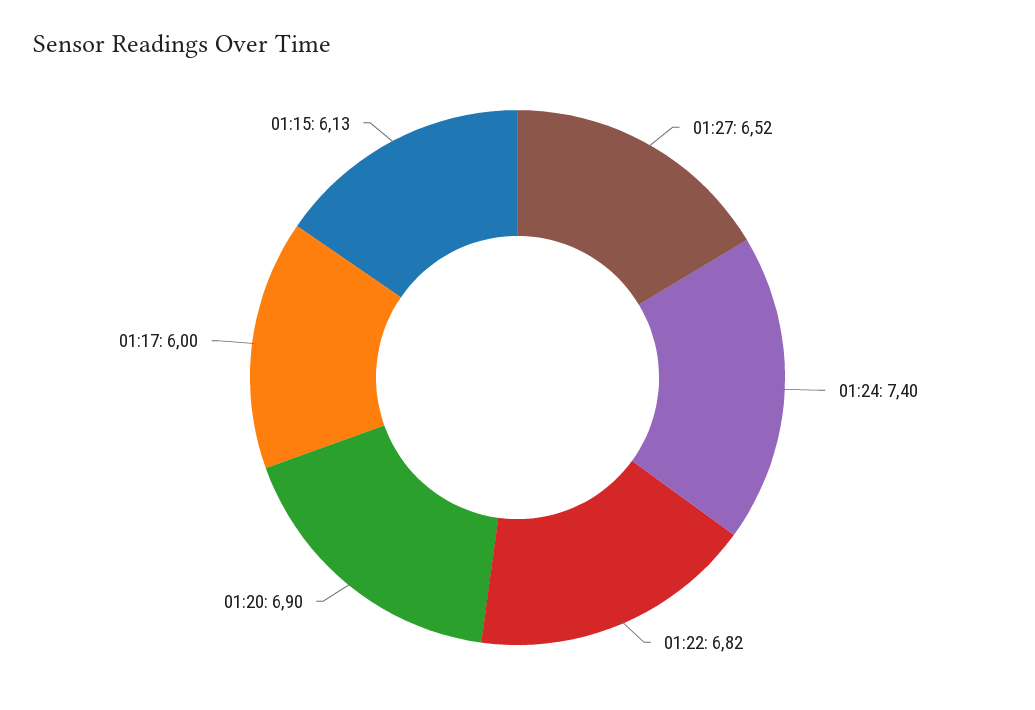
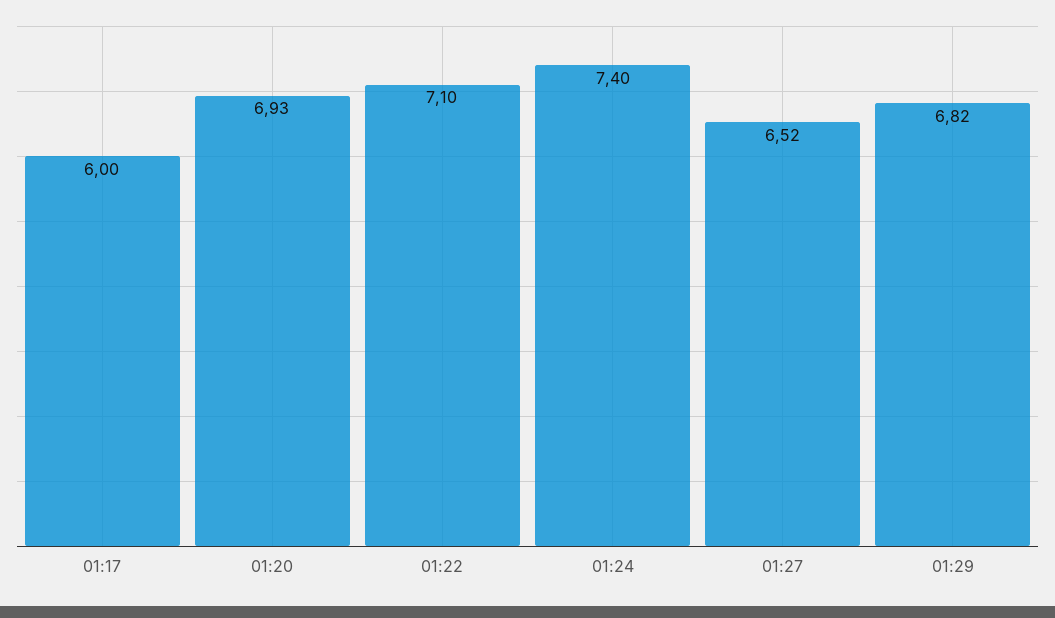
01:22: 6.82 -> 7.1
01:20: 6.9 -> 6.93
01:15: 6.13 -> none
01:29: none -> 6.82

